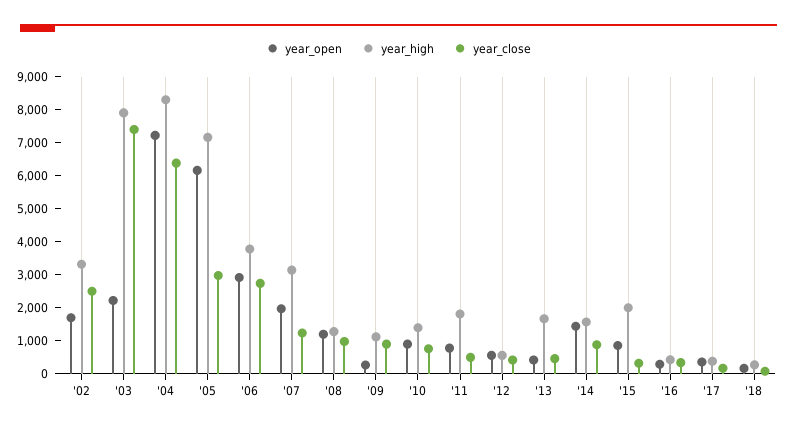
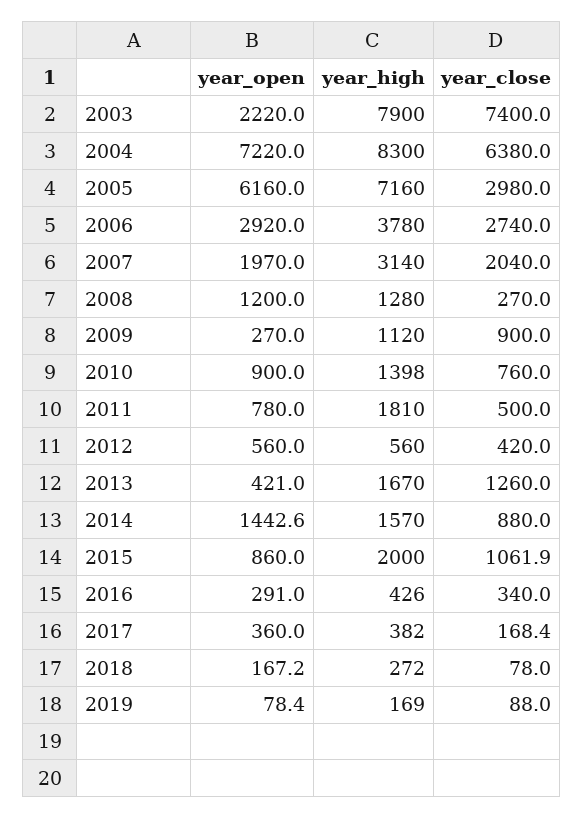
year_open, '02: 1750 -> none
year_high, '02: 3250 -> none
year_close, '02: 2500 -> none
year_close, '07: 1250 -> 2040
year_close, '08: 1000 -> 270
year_close, '13: 500 -> 1260
year_close, '15: 250 -> 1061.9
year_open, 2019: none -> 78.4
year_high, 2019: none -> 169
year_close, 2019: none -> 88

